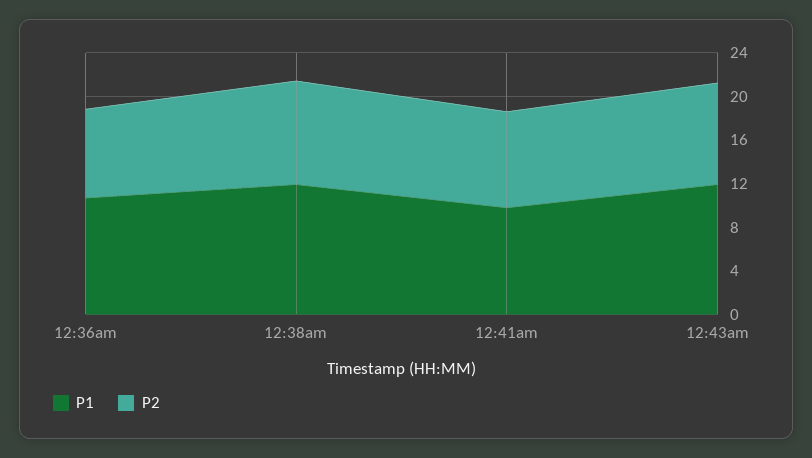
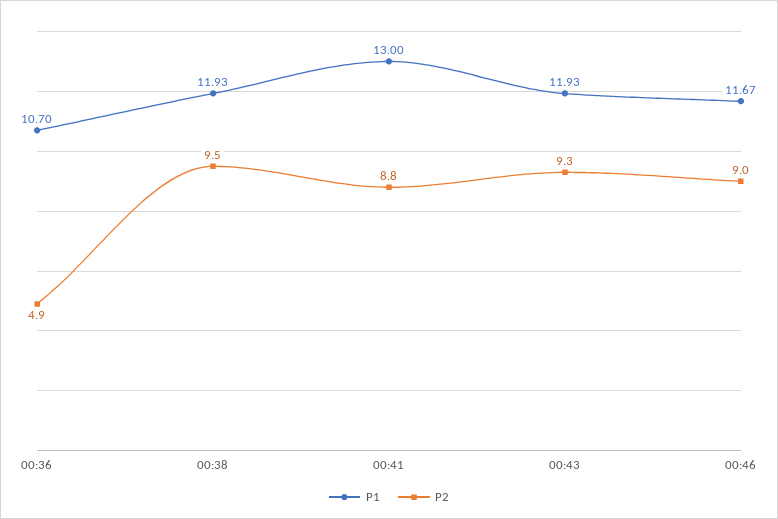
P2, 12:36am: 8 -> 4.9
P1, 12:41am: 10 -> 13
P1, 00:46: none -> 11.67
P2, 00:46: none -> 9

